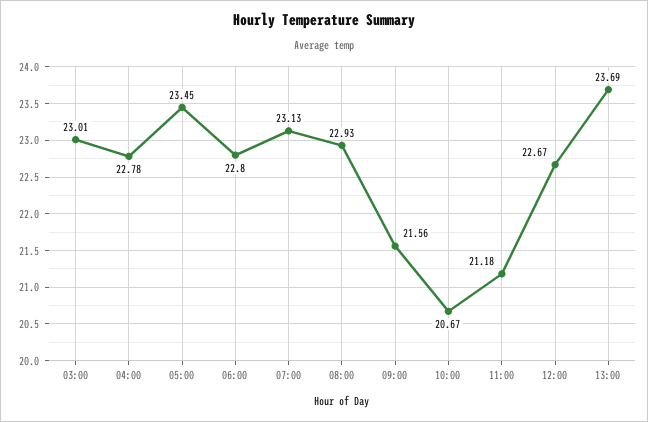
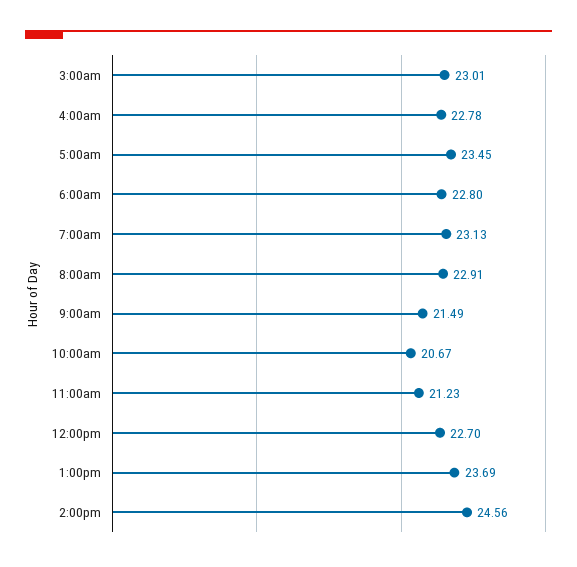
08:00: 22.93 -> 22.91
09:00: 21.56 -> 21.49
11:00: 21.18 -> 21.23
12:00: 22.67 -> 22.7
2:00pm: none -> 24.56

